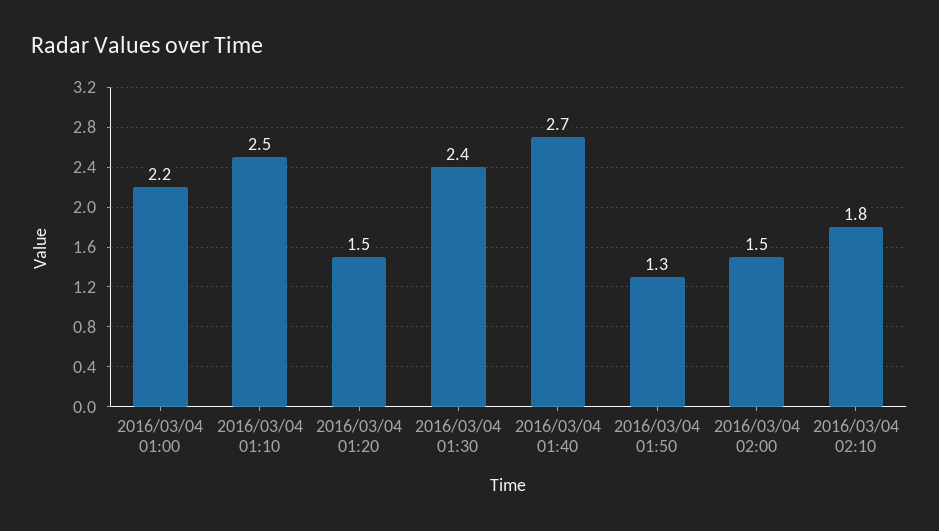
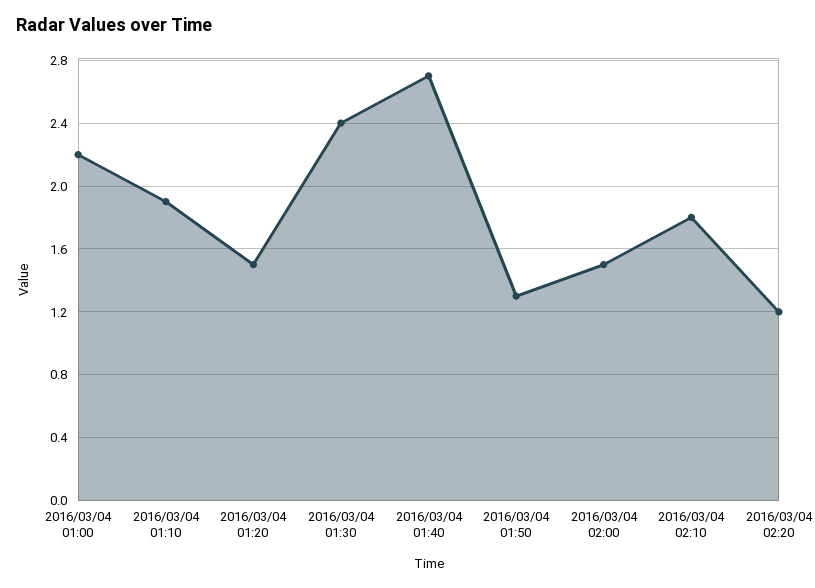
2016/03/04 01:10: 2.5 -> 1.9
2016/03/04 02:20: none -> 1.2

